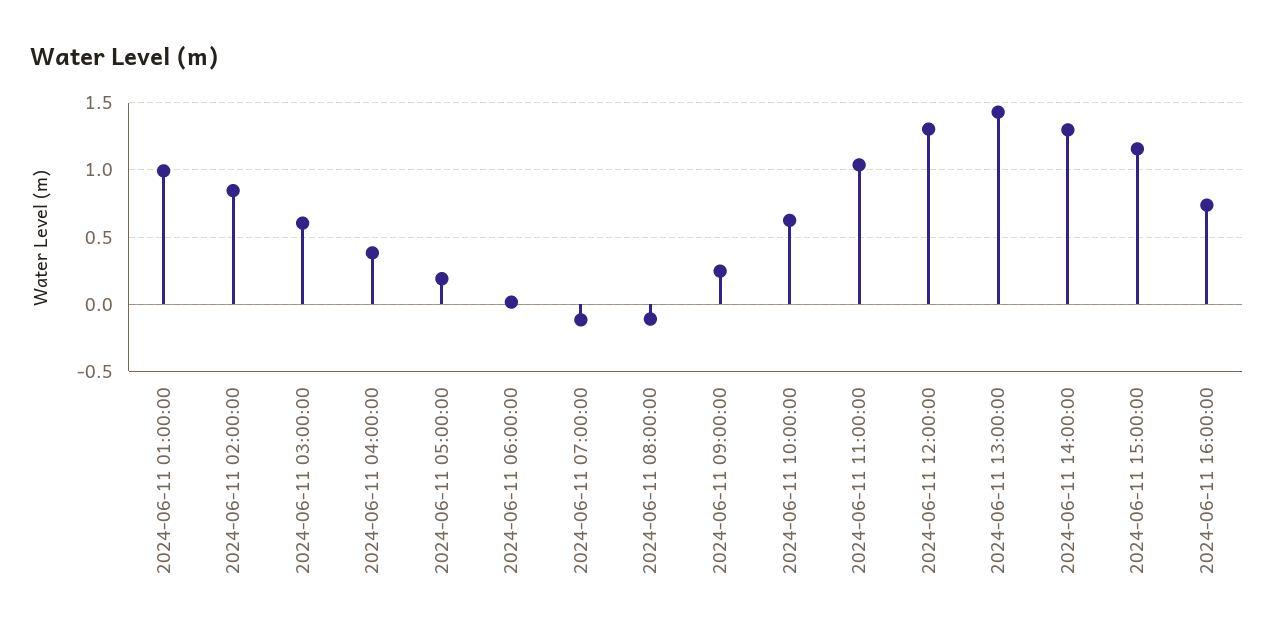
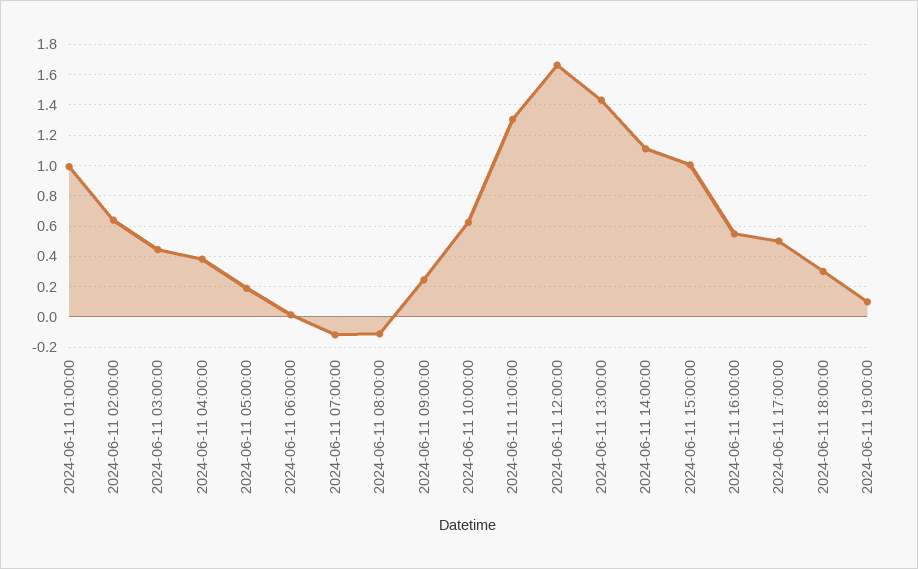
2024-06-11 02:00:00: 0.85 -> 0.65
2024-06-11 03:00:00: 0.6 -> 0.45
2024-06-11 11:00:00: 1.05 -> 1.3
2024-06-11 12:00:00: 1.3 -> 1.65
2024-06-11 14:00:00: 1.3 -> 1.1
2024-06-11 15:00:00: 1.15 -> 1
2024-06-11 16:00:00: 0.75 -> 0.55
2024-06-11 17:00:00: none -> 0.5
2024-06-11 18:00:00: none -> 0.3
2024-06-11 19:00:00: none -> 0.1

